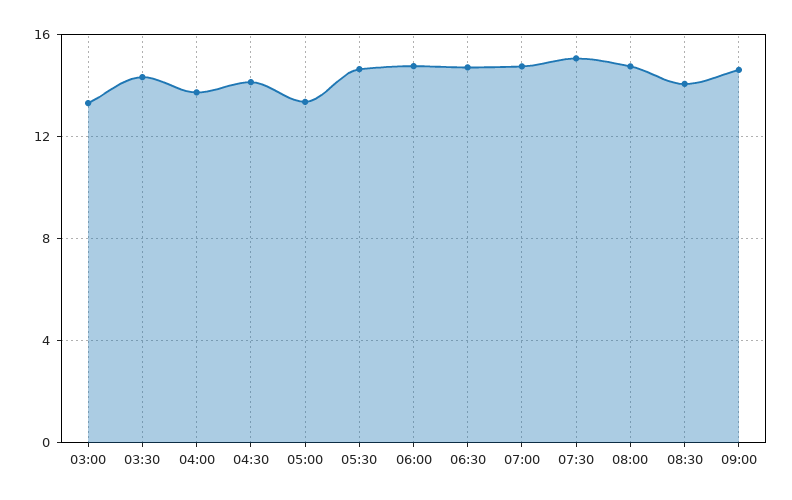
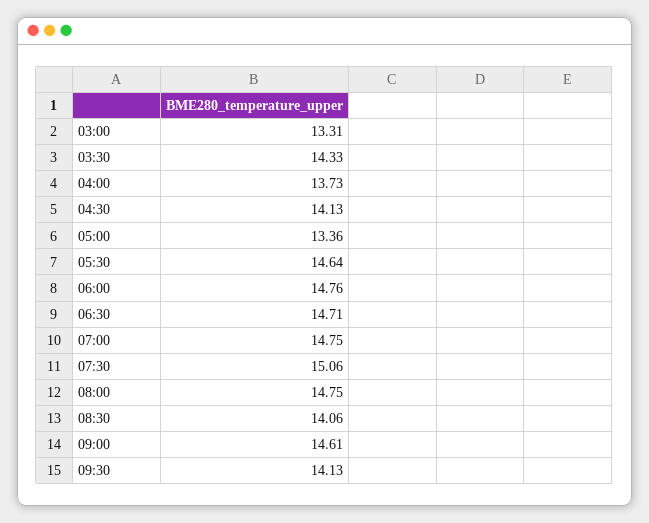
09:30: none -> 14.13

